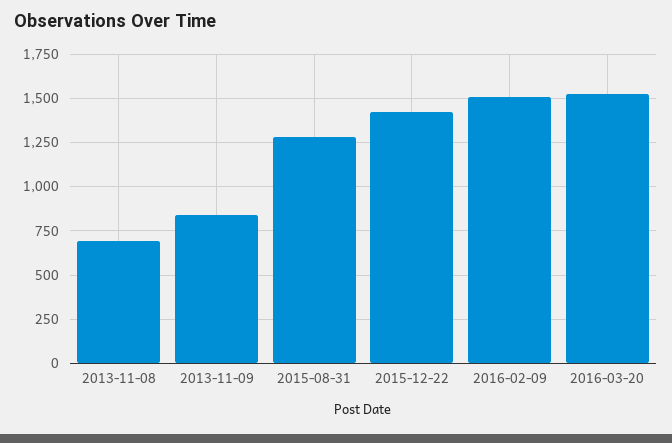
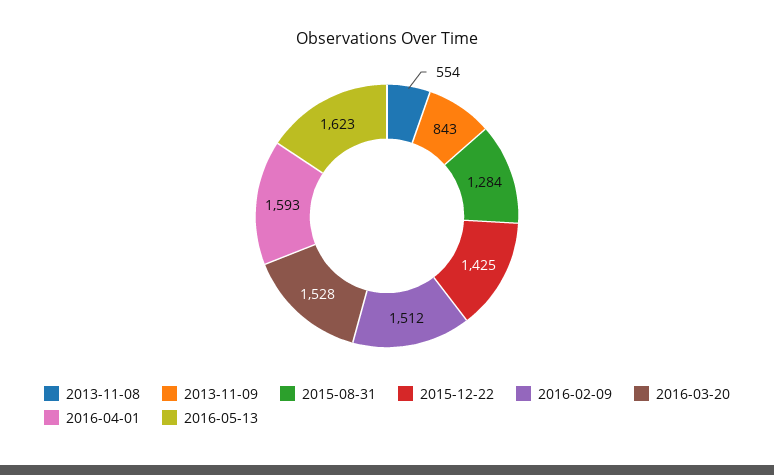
2013-11-08: 700 -> 554
2016-04-01: none -> 1593
2016-05-13: none -> 1623

